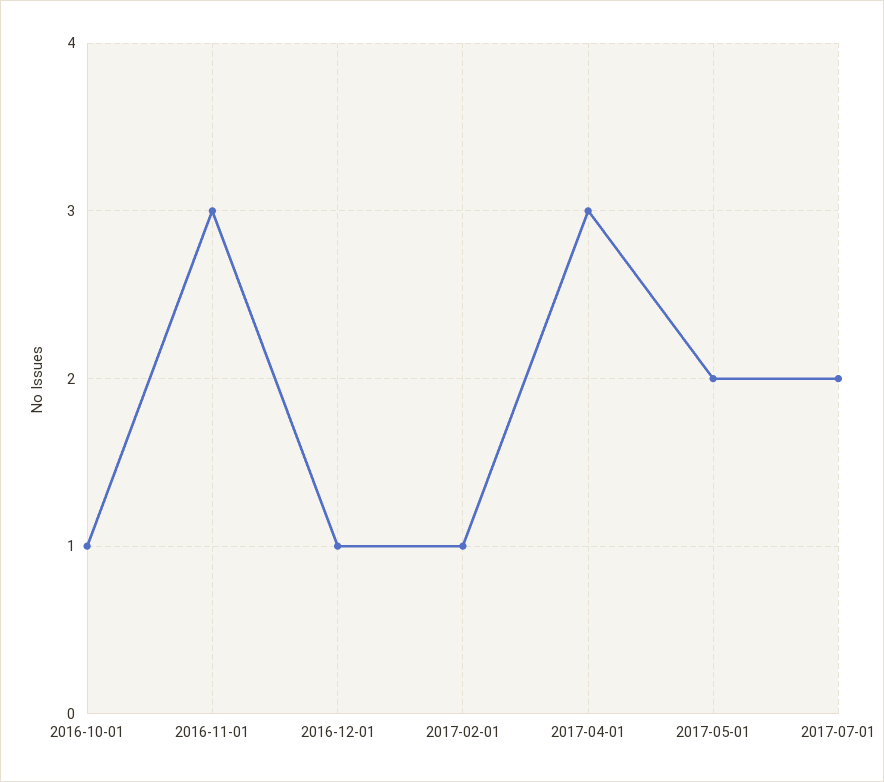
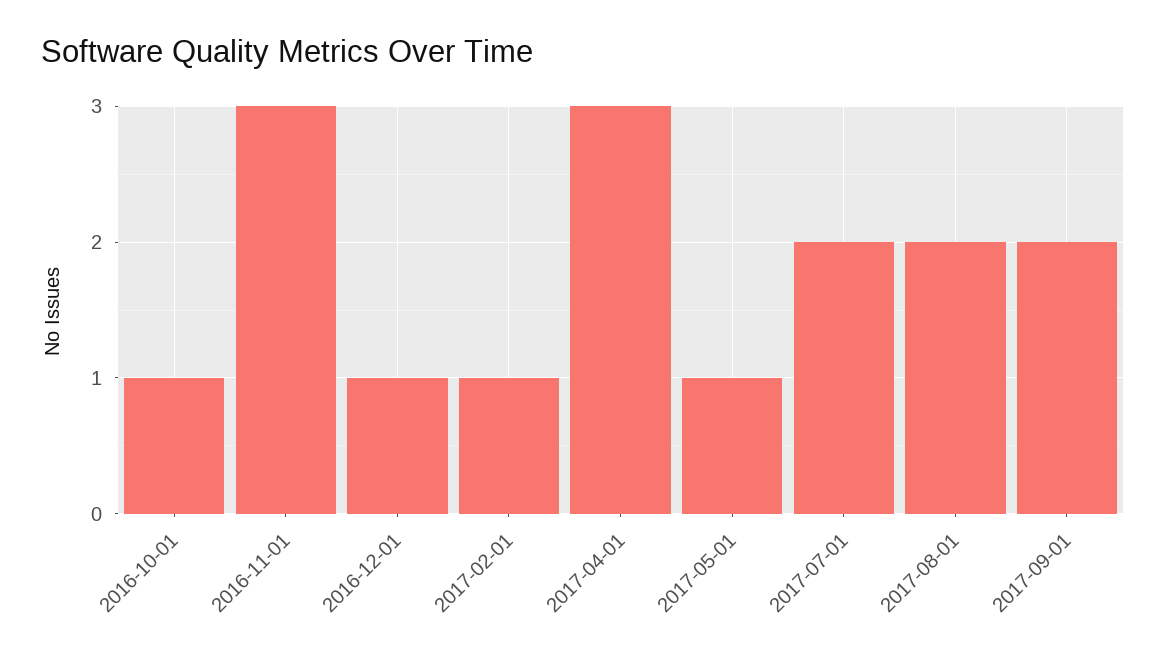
2017-05-01: 2 -> 1
2017-08-01: none -> 2
2017-09-01: none -> 2

